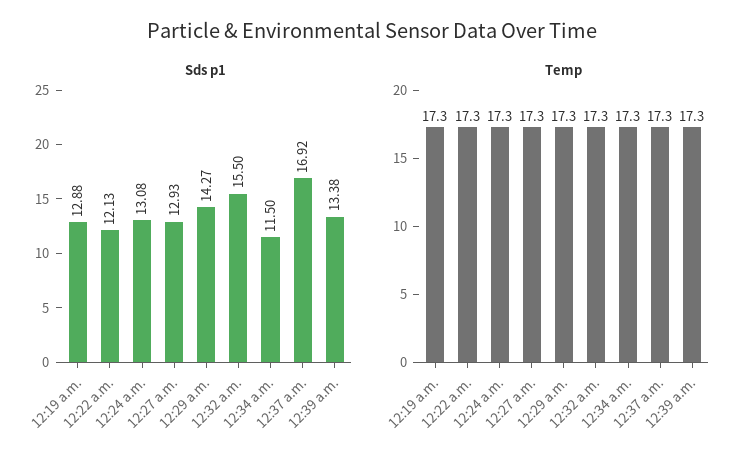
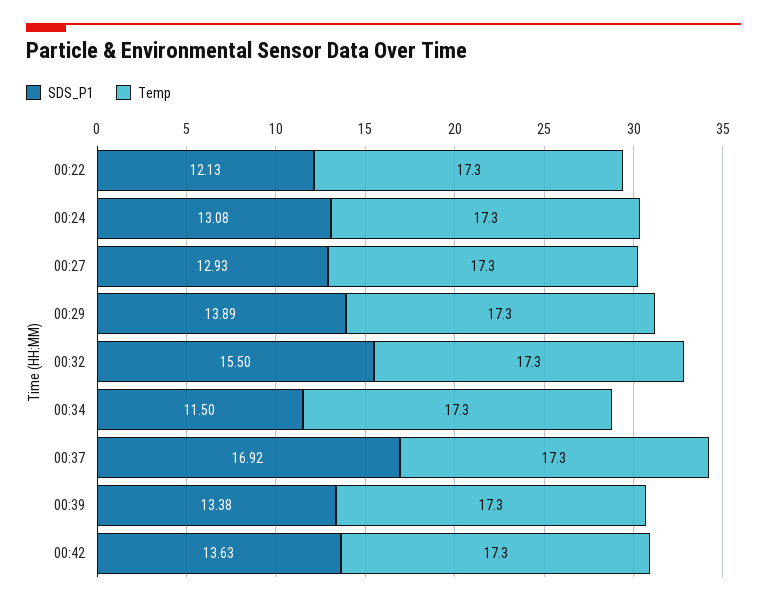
Sds p1, 12:19 a.m.: 12.88 -> none
Sds p1, 12:29 a.m.: 14.27 -> 13.89
Temp, 12:19 a.m.: 17.3 -> none
Sds p1, 00:42: none -> 13.63
Temp, 00:42: none -> 17.3

